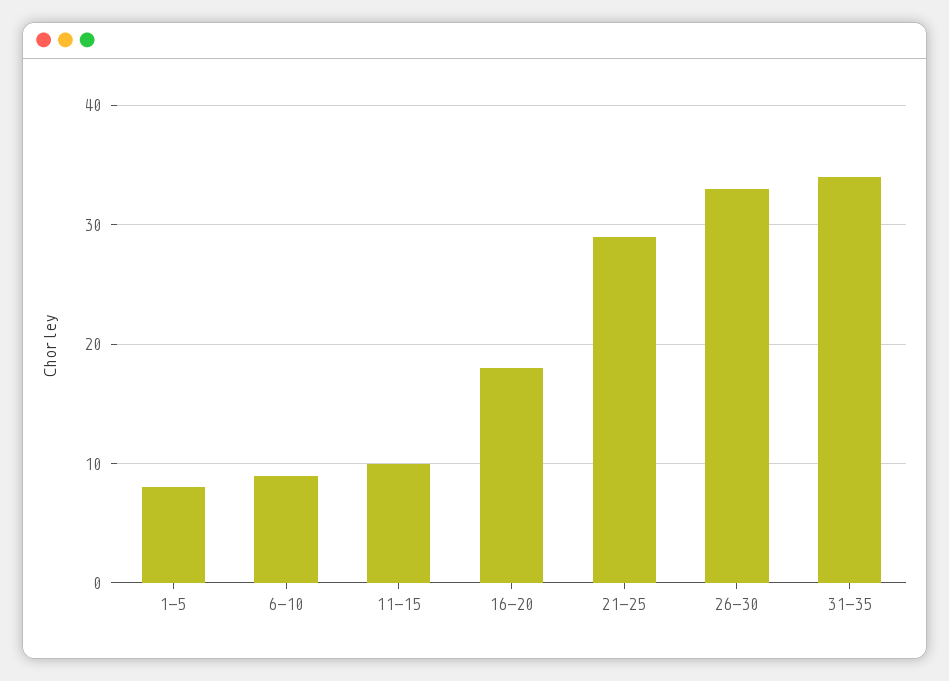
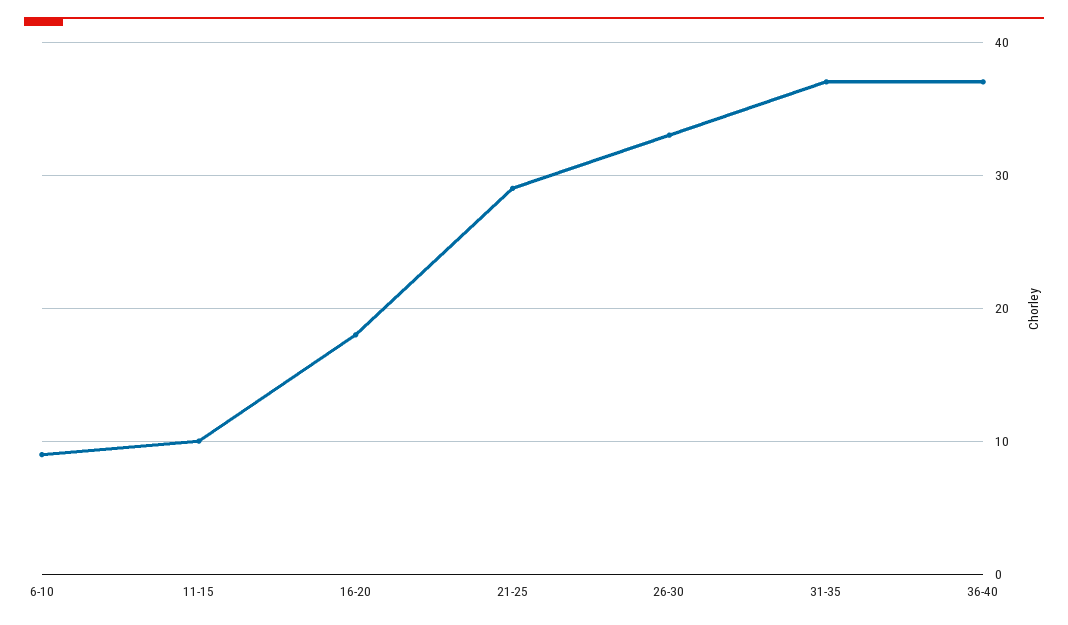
1-5: 8 -> none
31-35: 34 -> 37
36-40: none -> 37

